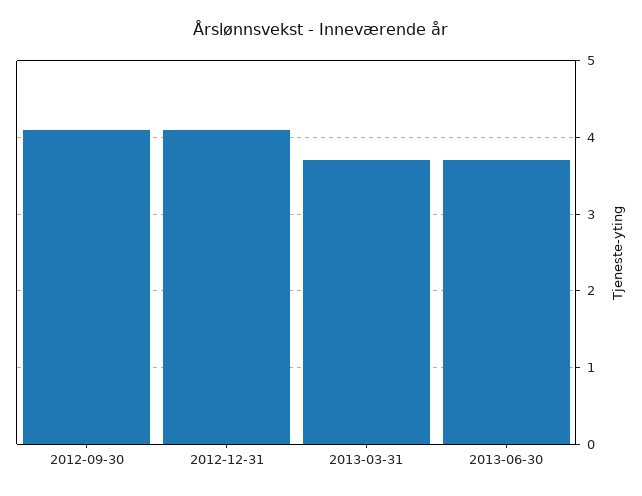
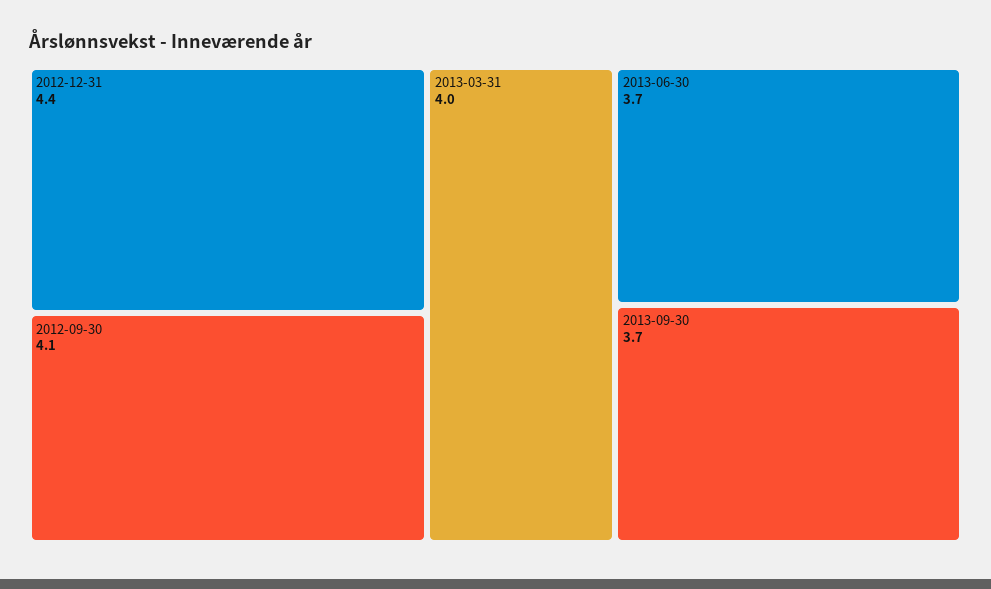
2012-12-31: 4.1 -> 4.4
2013-03-31: 3.7 -> 4
2013-09-30: none -> 3.7

